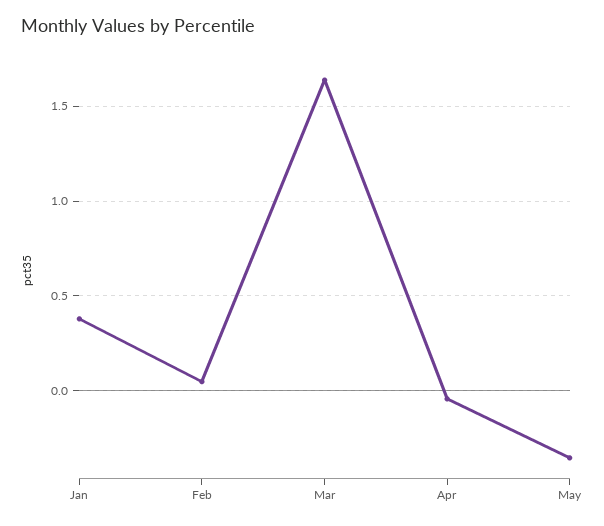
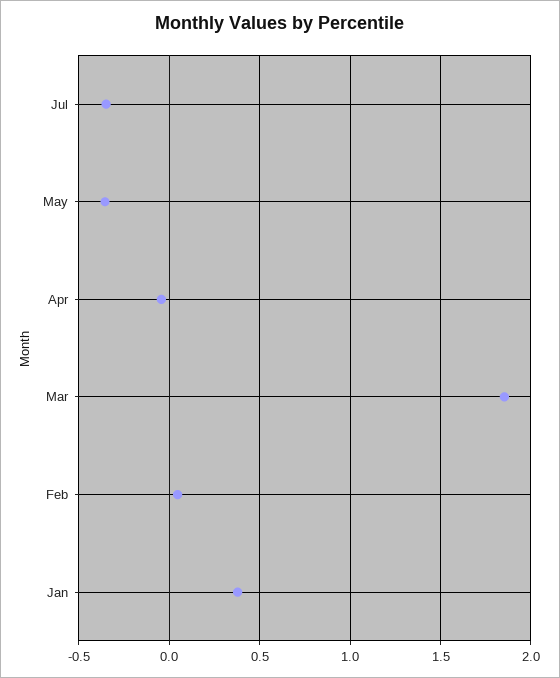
Mar: 1.65 -> 1.85
Jul: none -> -0.35

